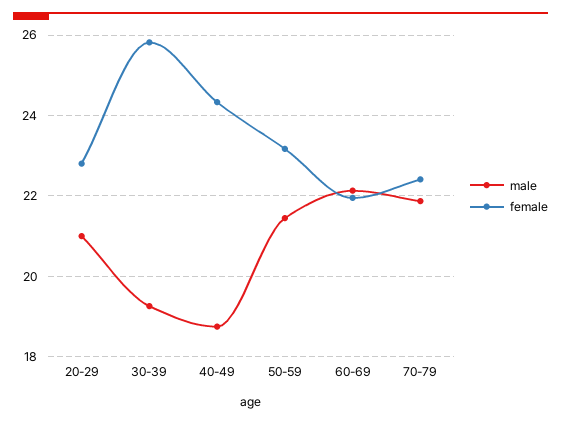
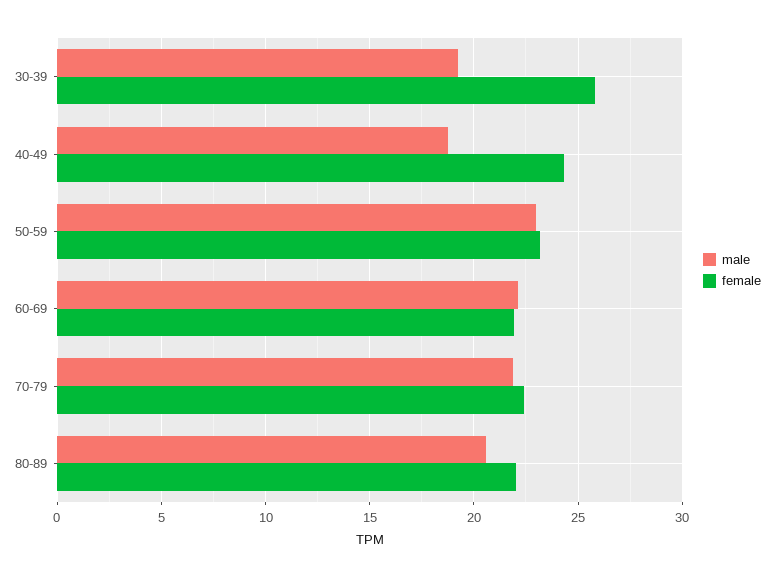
male, 20-29: 21 -> none
female, 20-29: 22.8 -> none
male, 50-59: 21.4 -> 23
male, 80-89: none -> 20.5
female, 80-89: none -> 22

